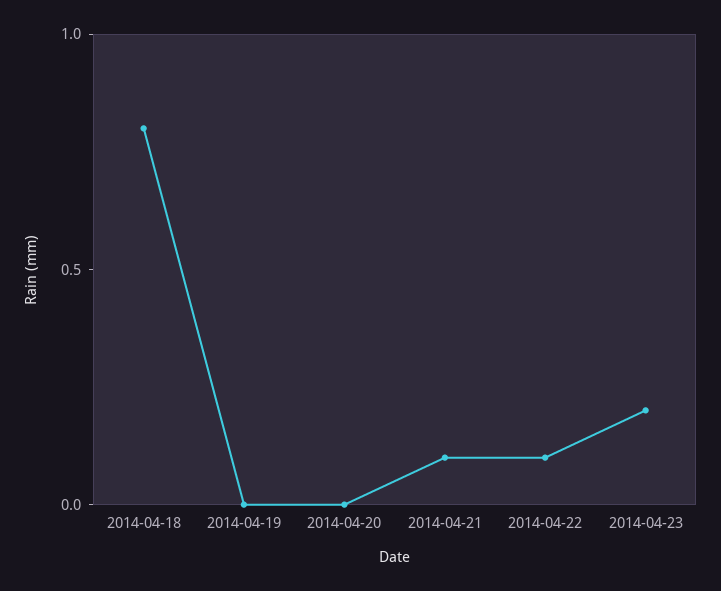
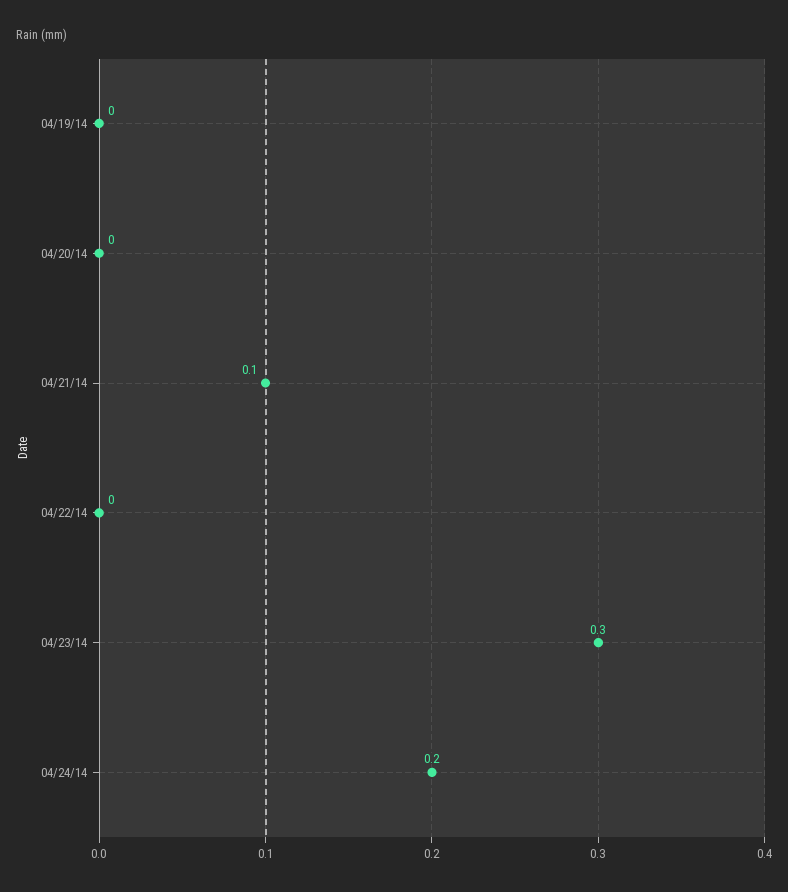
2014-04-18: 0.8 -> none
2014-04-22: 0.1 -> 0
2014-04-23: 0.2 -> 0.3
04/24/14: none -> 0.2

